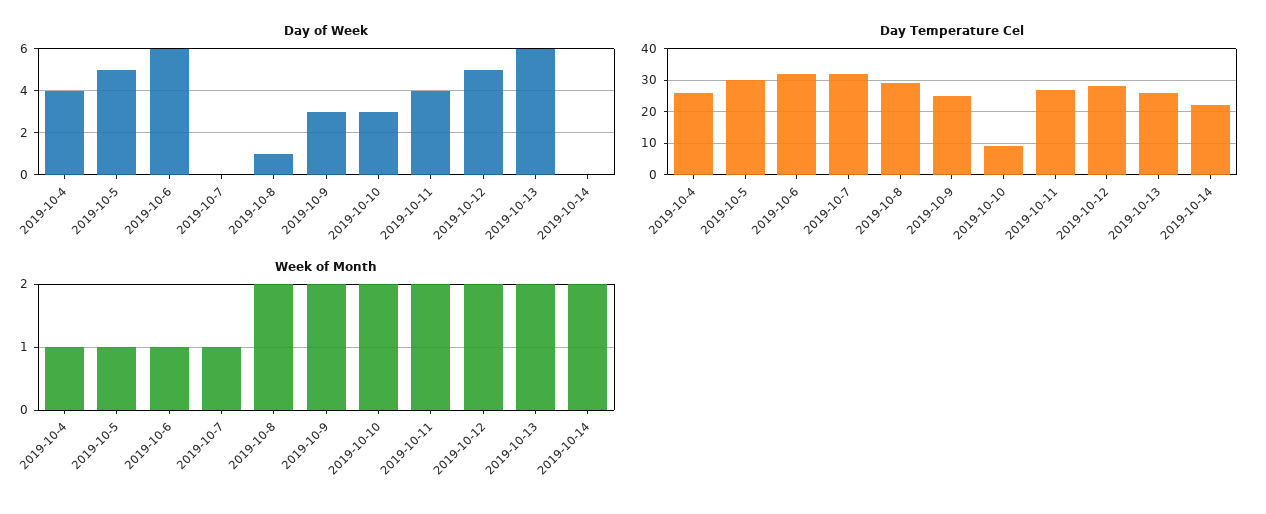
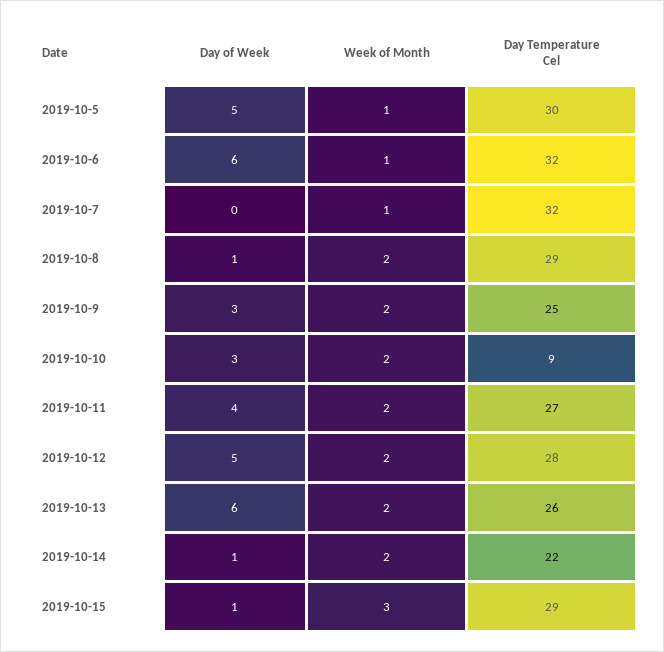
Day of Week, 2019-10-4: 4 -> none
Day of Week, 2019-10-14: 0 -> 1
Day Temperature Cel, 2019-10-4: 25 -> none
Week of Month, 2019-10-4: 1 -> none
Day of Week, 2019-10-15: none -> 1
Week of Month, 2019-10-15: none -> 3
Day Temperature Cel, 2019-10-15: none -> 29

